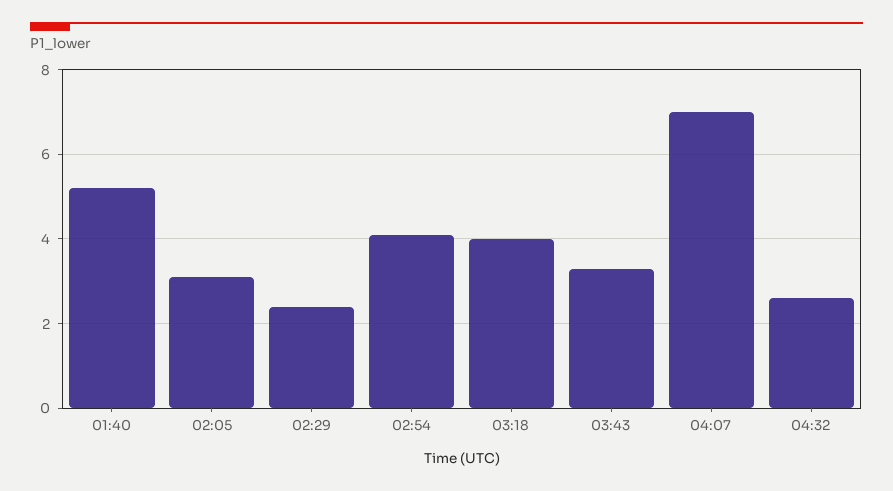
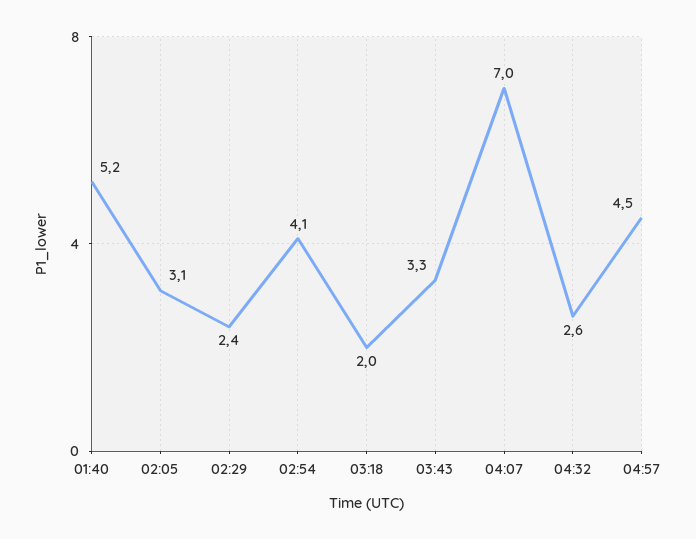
03:18: 4 -> 2
04:57: none -> 4.5

